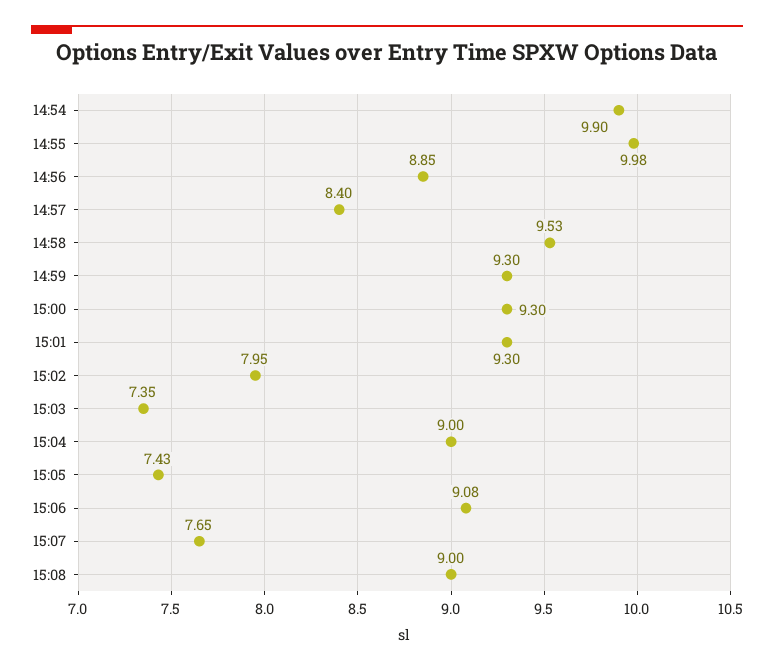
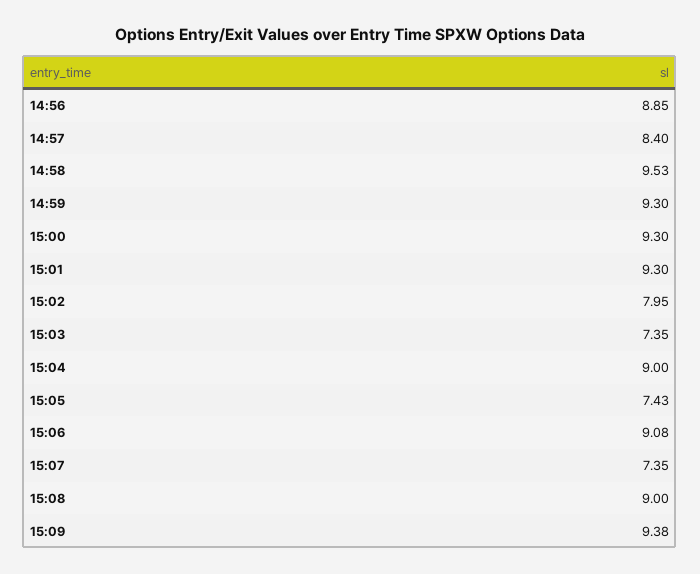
14:54: 9.9 -> none
14:55: 9.98 -> none
15:07: 7.65 -> 7.35
15:09: none -> 9.38

